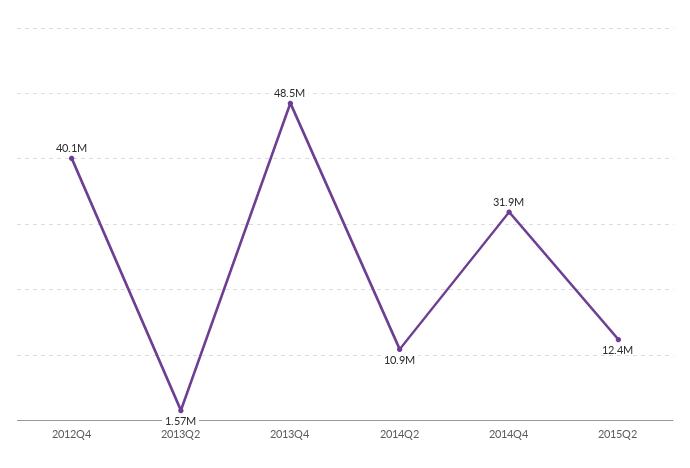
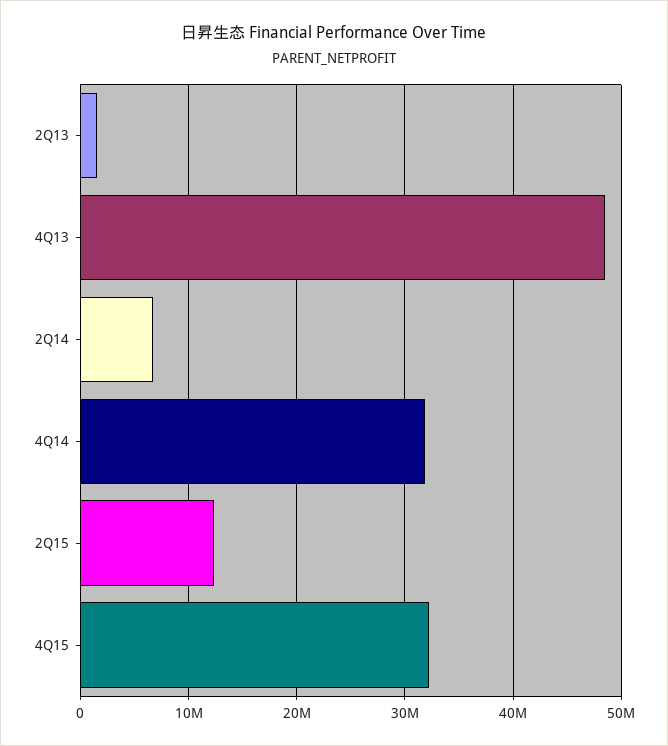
2012Q4: 40100000 -> none
2014Q2: 10900000 -> 7000000
4Q15: none -> 32000000

